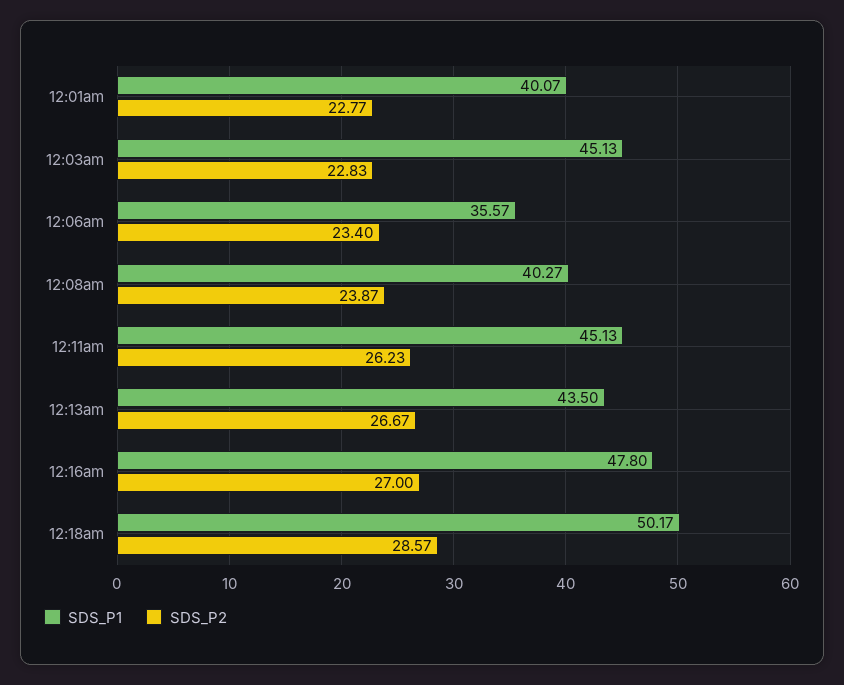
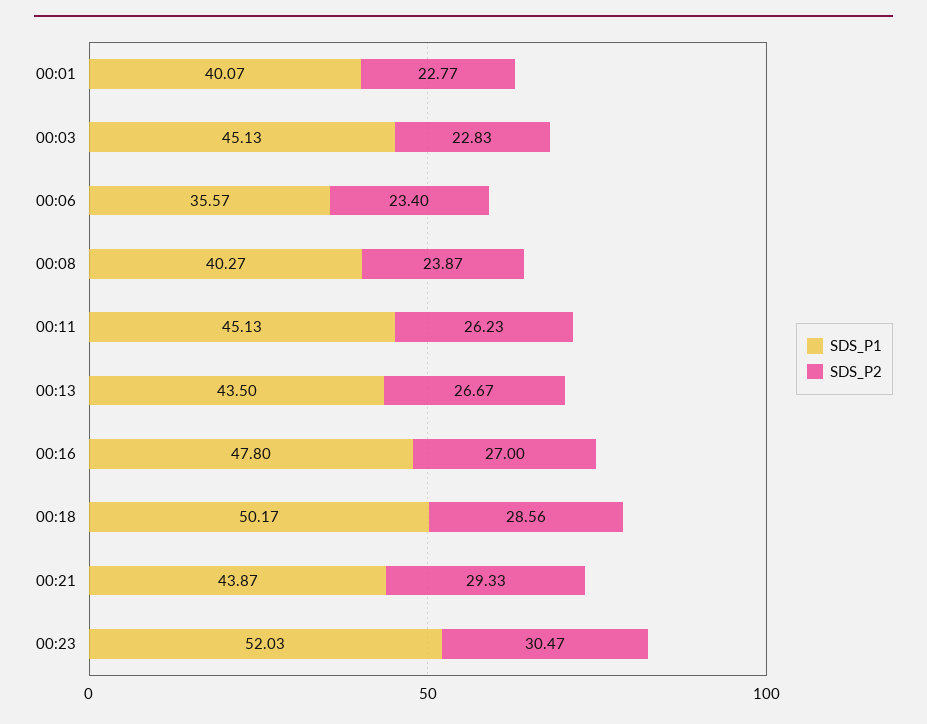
SDS_P2, 12:18am: 28.57 -> 28.56
SDS_P1, 00:21: none -> 43.87
SDS_P2, 00:21: none -> 29.33
SDS_P1, 00:23: none -> 52.03
SDS_P2, 00:23: none -> 30.47

